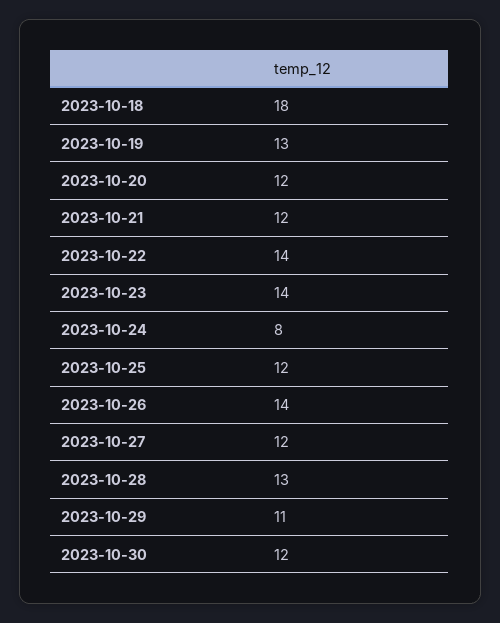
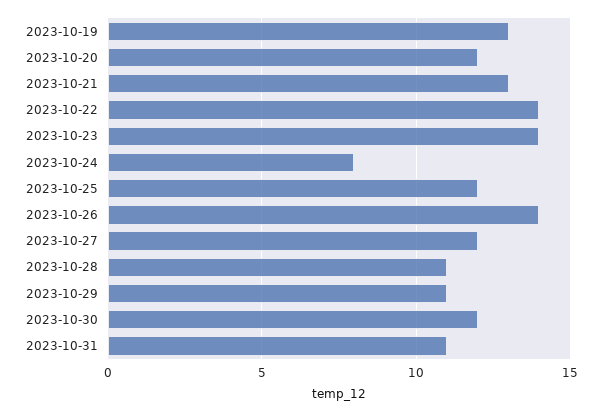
2023-10-18: 18 -> none
2023-10-21: 12 -> 13
2023-10-28: 13 -> 11
2023-10-31: none -> 11

